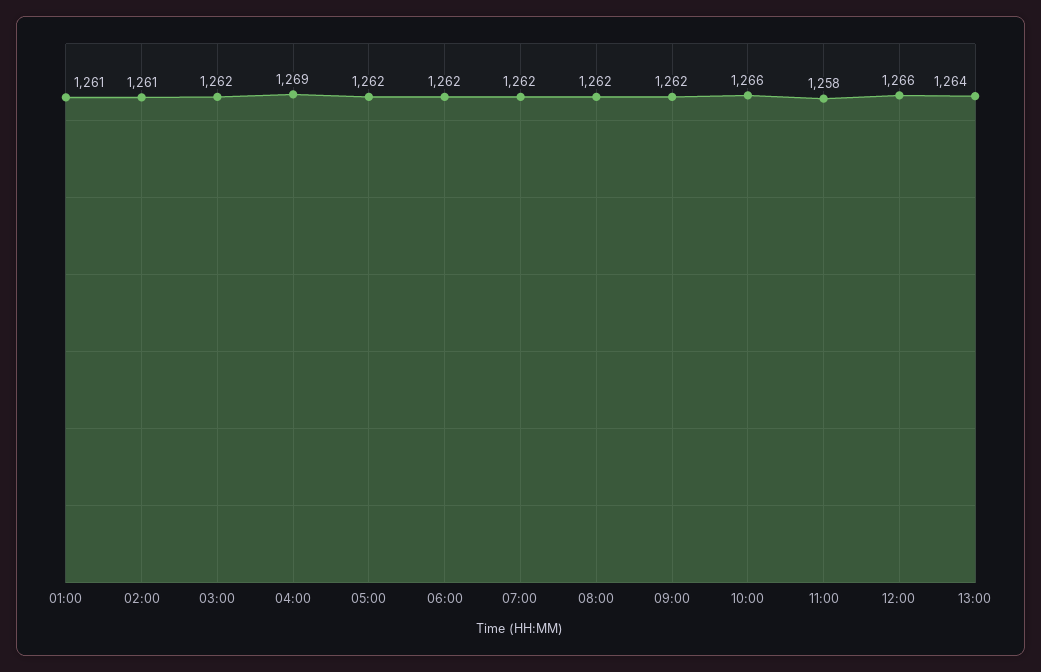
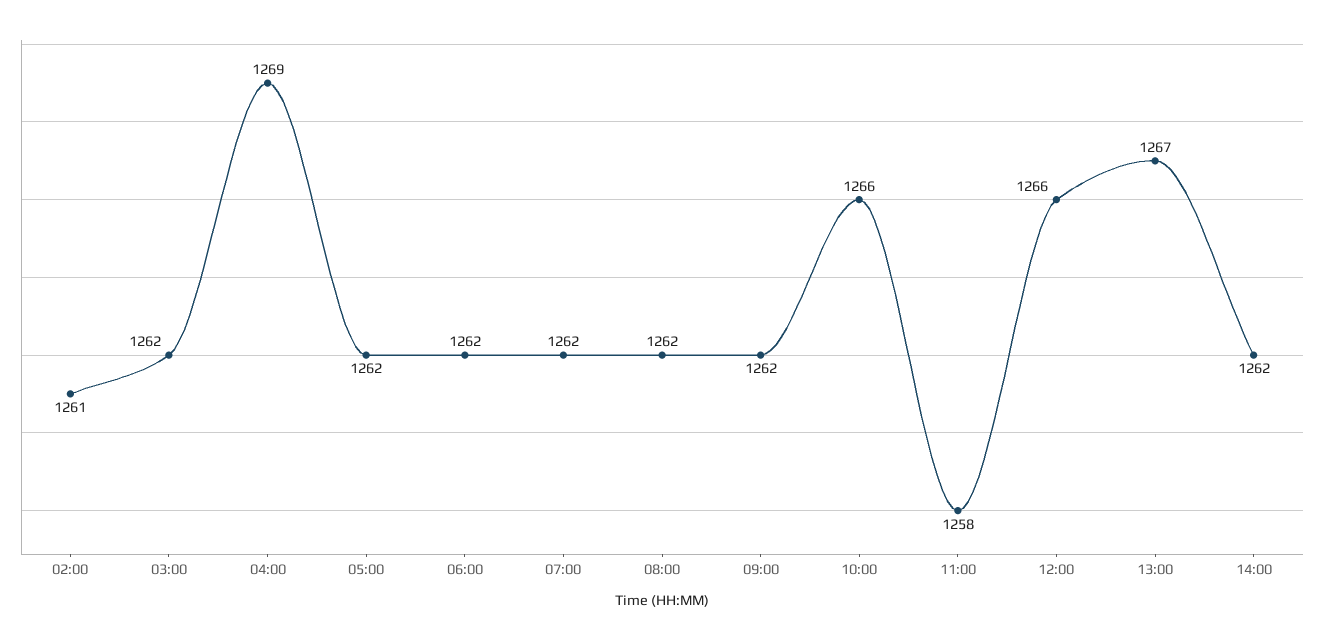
01:00: 1261 -> none
13:00: 1264 -> 1267
14:00: none -> 1262

